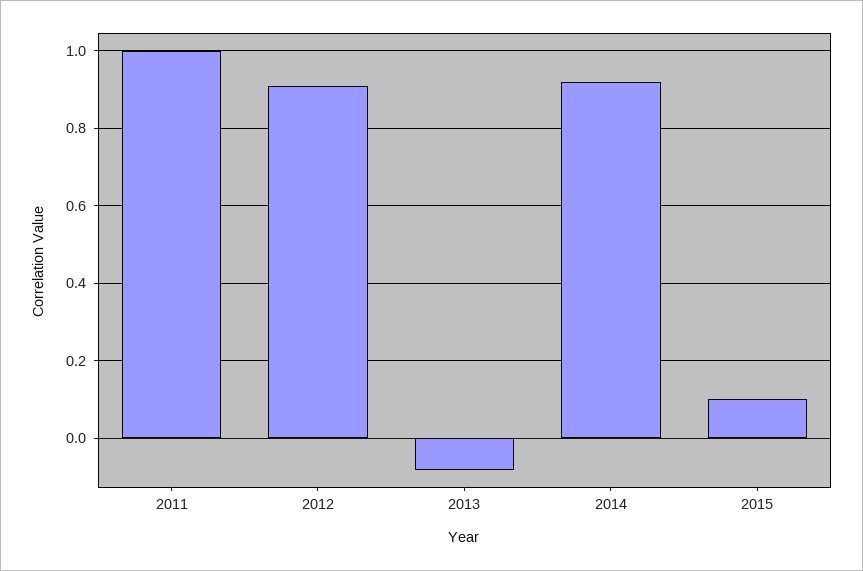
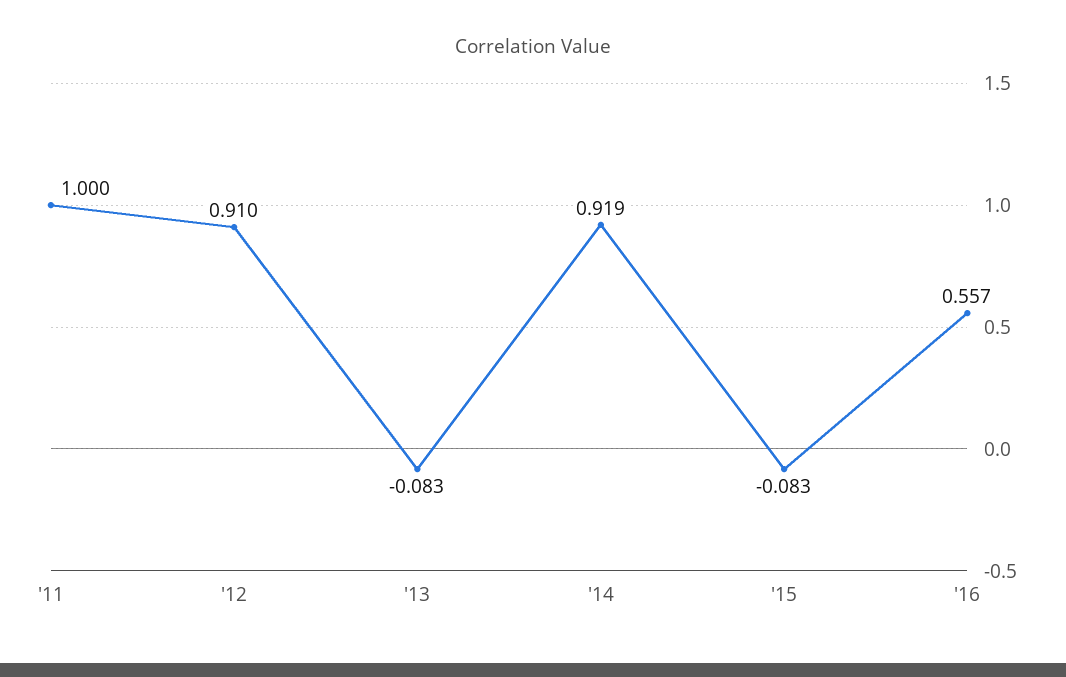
2015: 0.1 -> -0.083
'16: none -> 0.557

